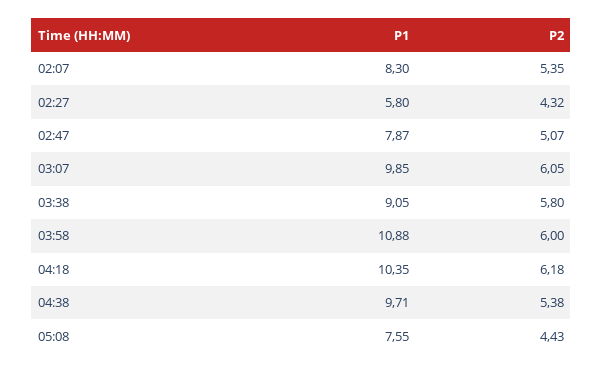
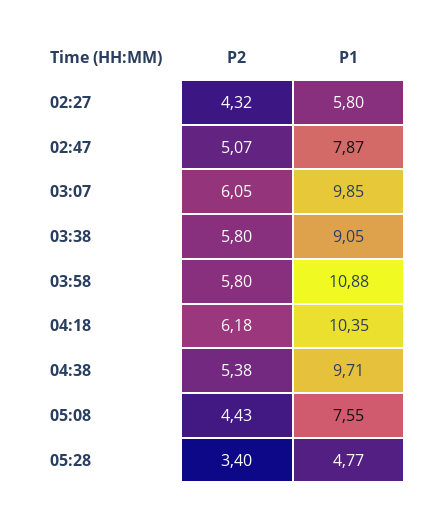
P1, 02:07: 8.3 -> none
P2, 02:07: 5.35 -> none
P2, 03:58: 6 -> 5.8
P2, 05:28: none -> 3.4
P1, 05:28: none -> 4.77

